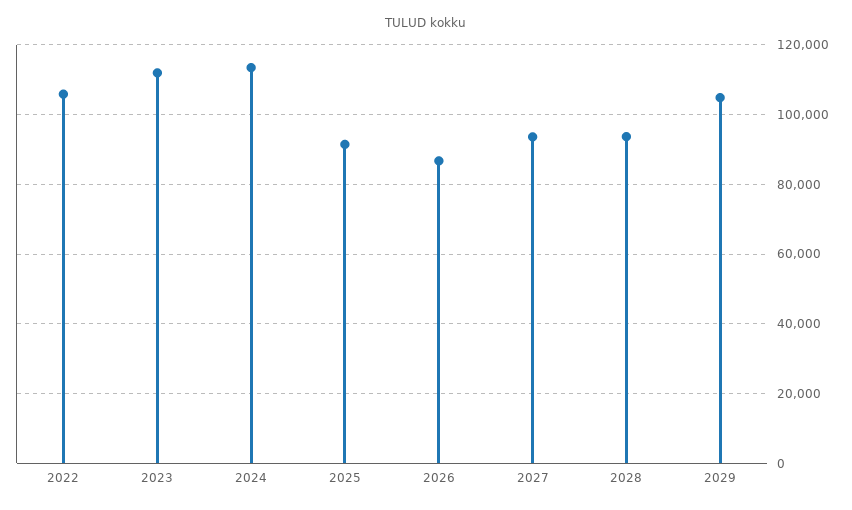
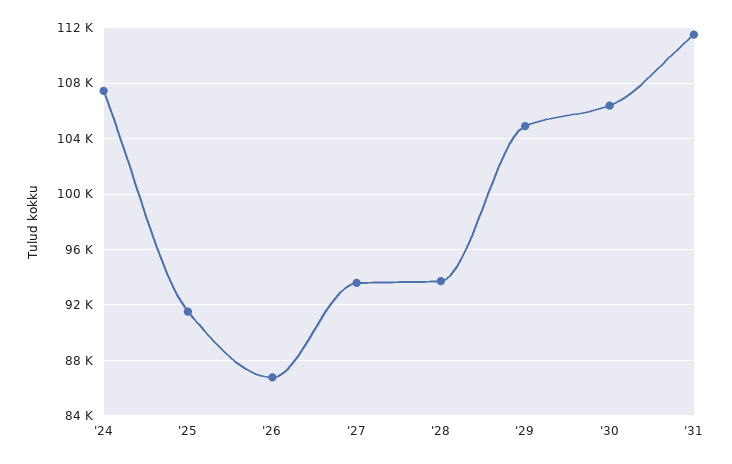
2022: 106000 -> none
2023: 112000 -> none
2024: 114000 -> 107500
'30: none -> 106500
'31: none -> 111500

